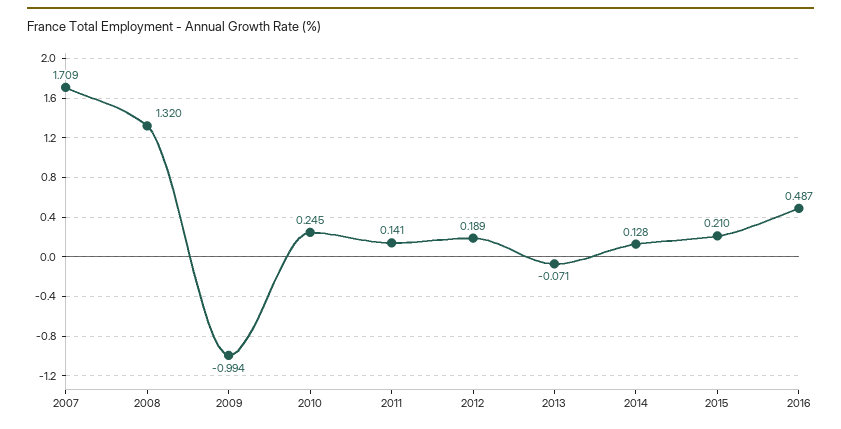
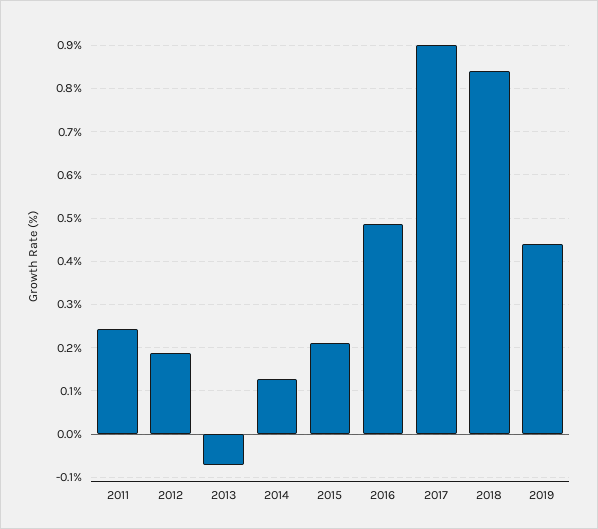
2007: 1.709 -> none
2008: 1.32 -> none
2009: -0.994 -> none
2010: 0.245 -> none
2011: 0.141 -> 0.24
2017: none -> 0.9
2018: none -> 0.84
2019: none -> 0.44

